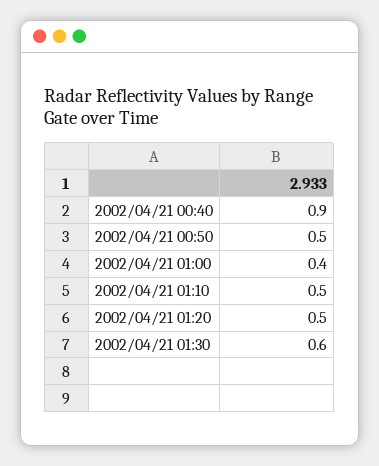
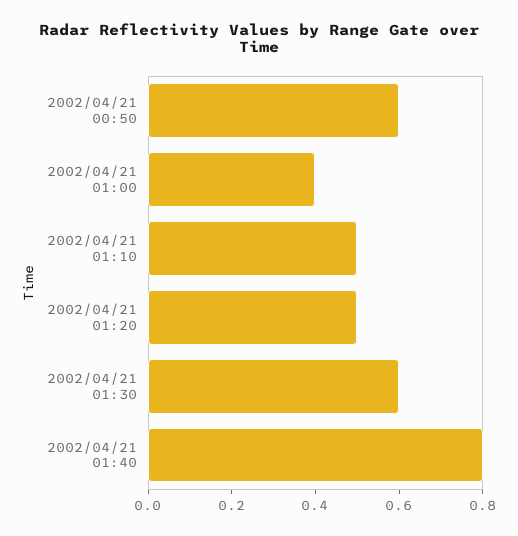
2002/04/21 00:40: 0.9 -> none
2002/04/21 00:50: 0.5 -> 0.6
2002/04/21 01:40: none -> 0.8

